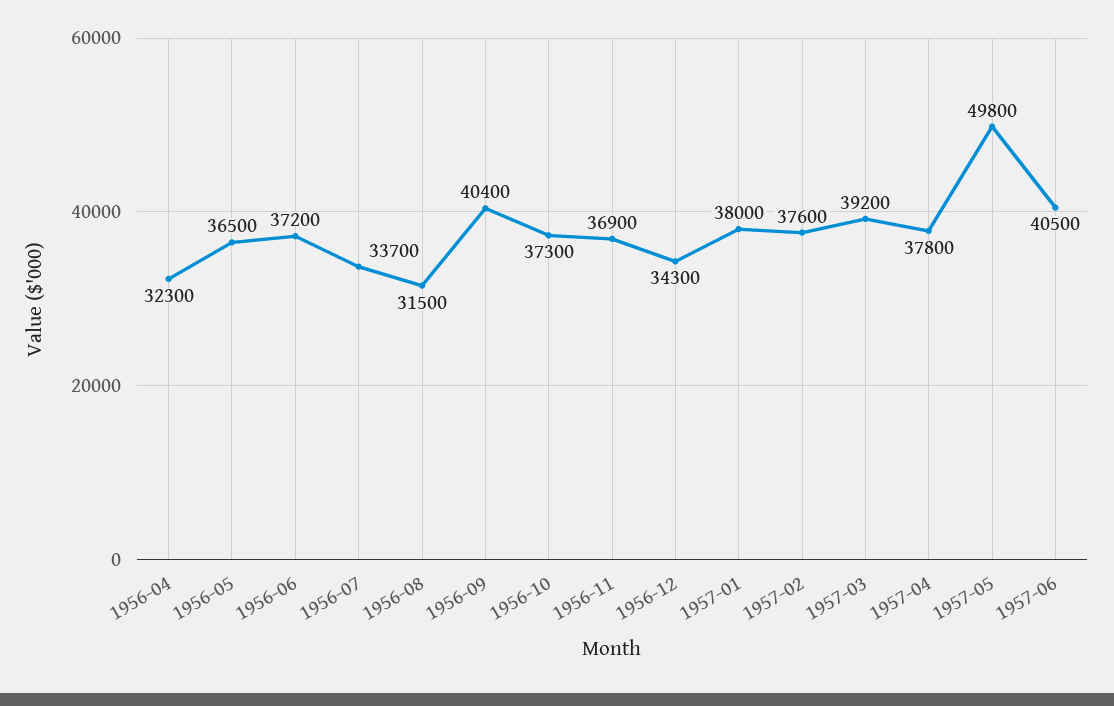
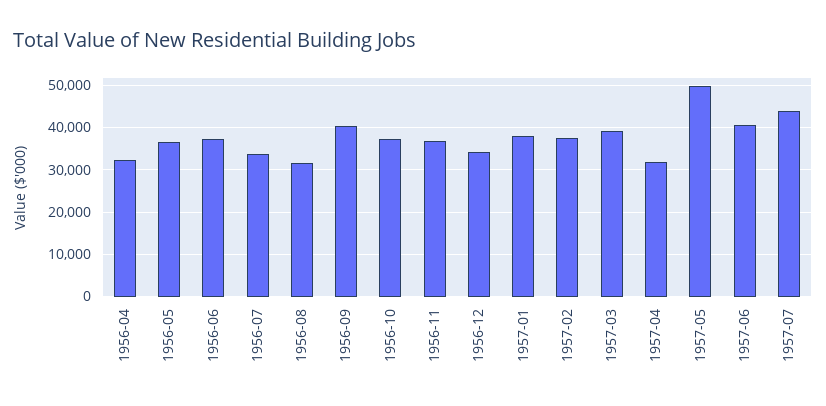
1957-04: 37800 -> 32000
1957-07: none -> 44000

